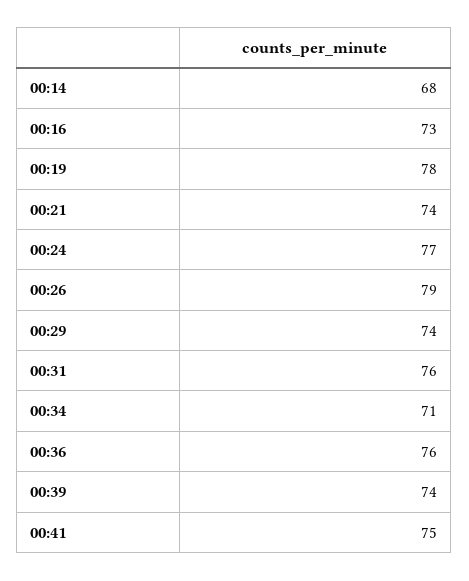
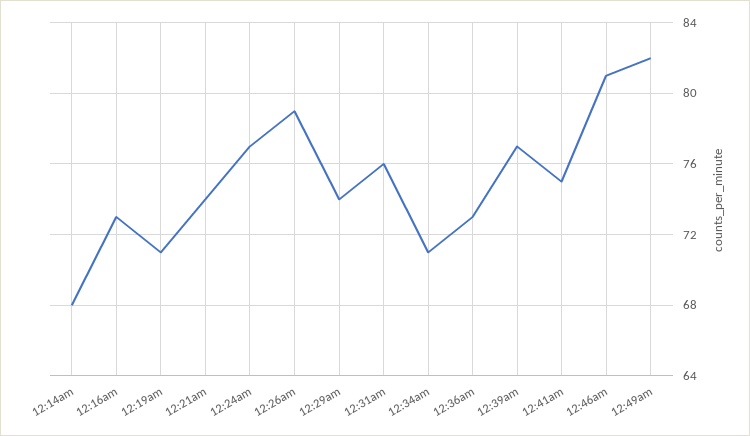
00:19: 78 -> 71
00:36: 76 -> 73
00:39: 74 -> 77
12:46am: none -> 81
12:49am: none -> 82

